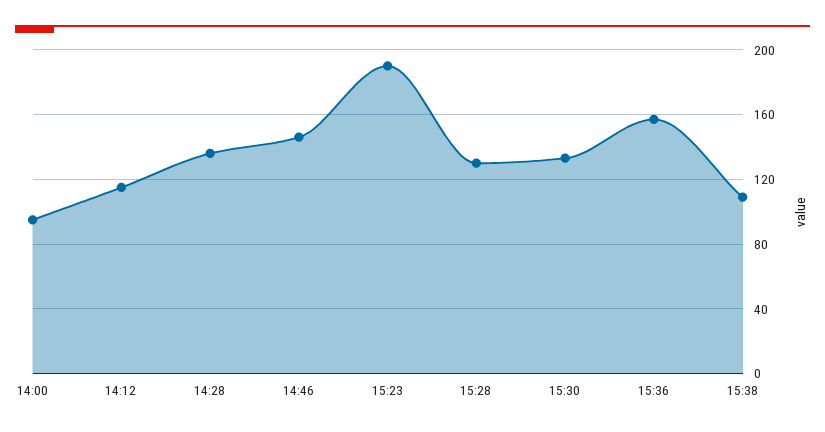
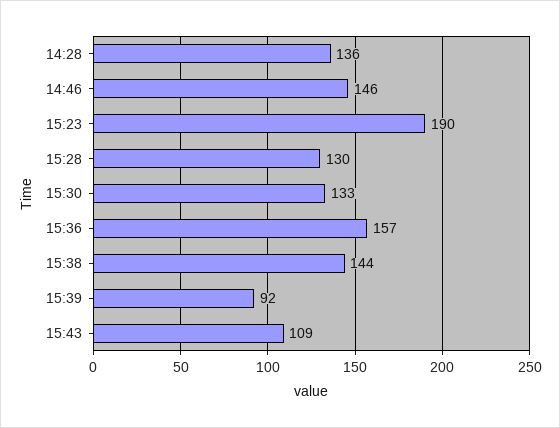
14:00: 95 -> none
14:12: 115 -> none
15:38: 110 -> 144
15:39: none -> 92
15:43: none -> 109

